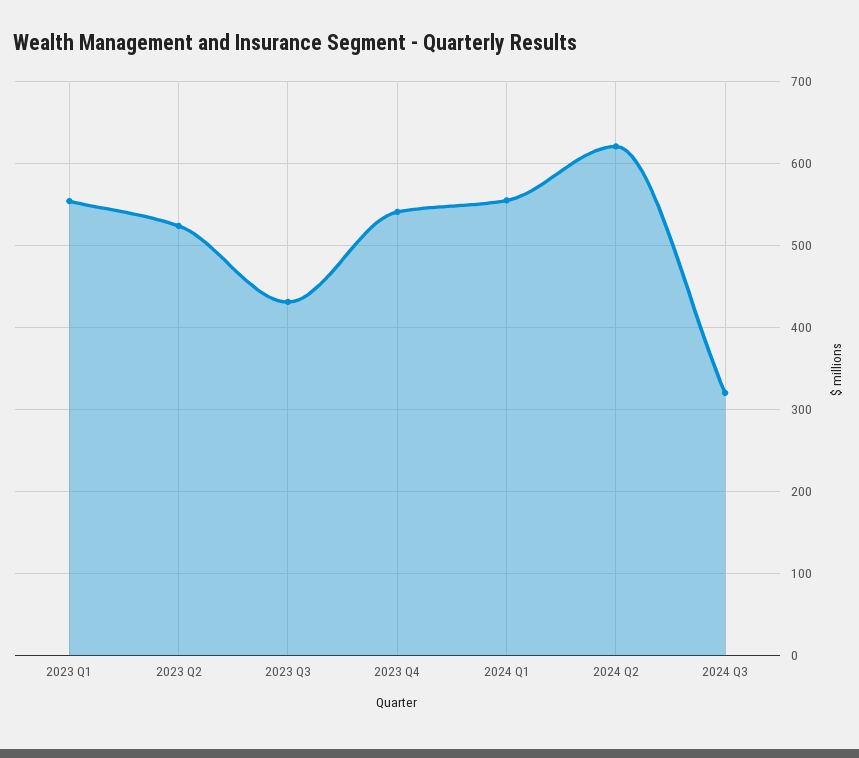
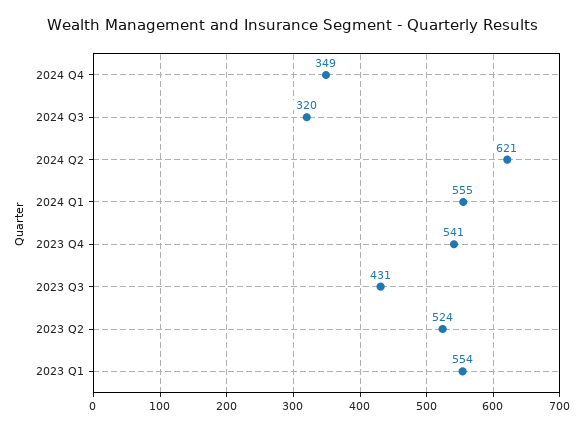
2024 Q4: none -> 349

